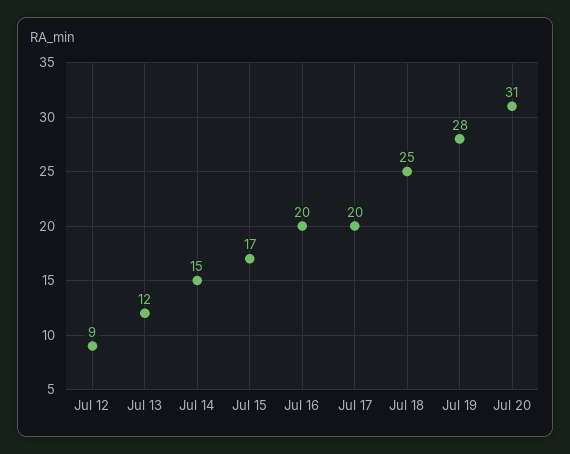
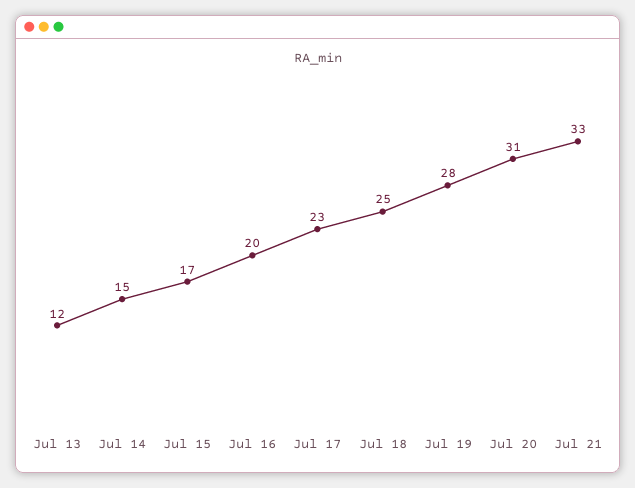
Jul 12: 9 -> none
Jul 17: 20 -> 23
Jul 21: none -> 33

